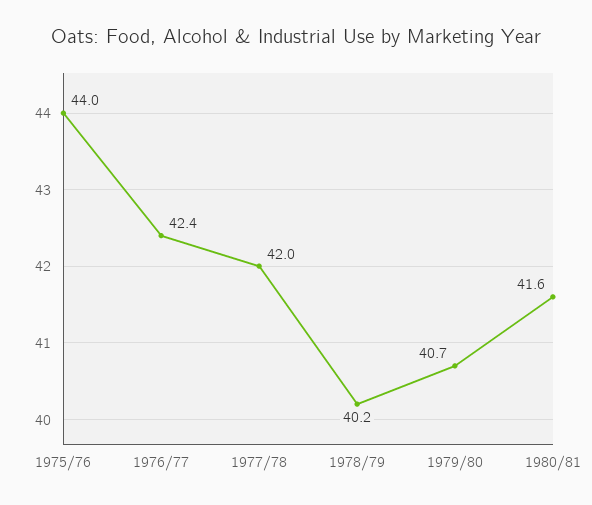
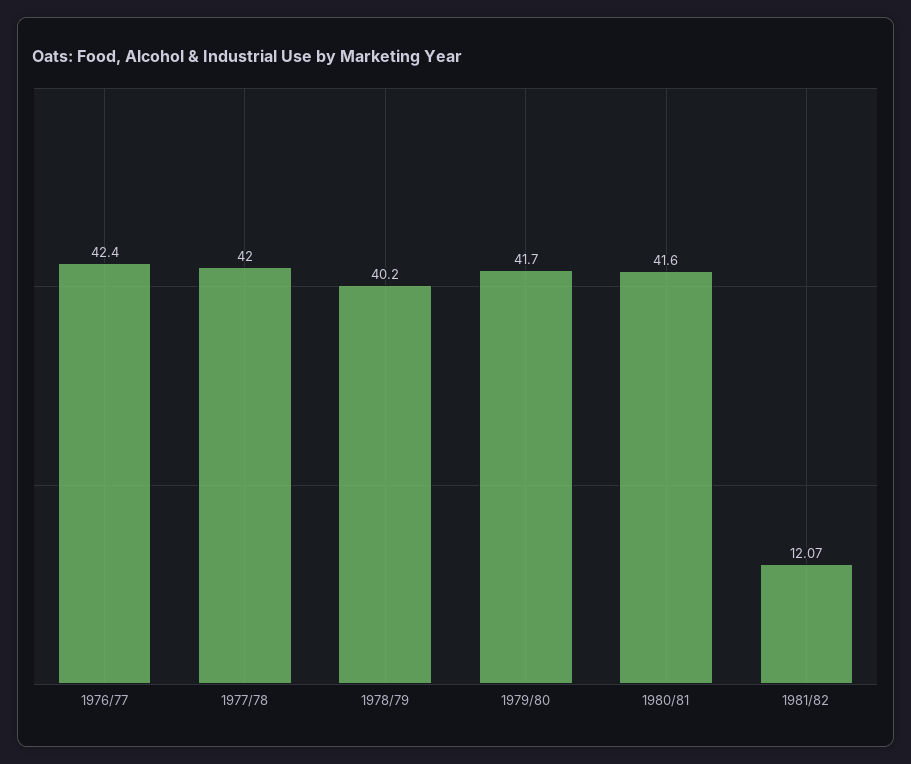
1975/76: 44 -> none
1979/80: 40.7 -> 41.7
1981/82: none -> 12.07

